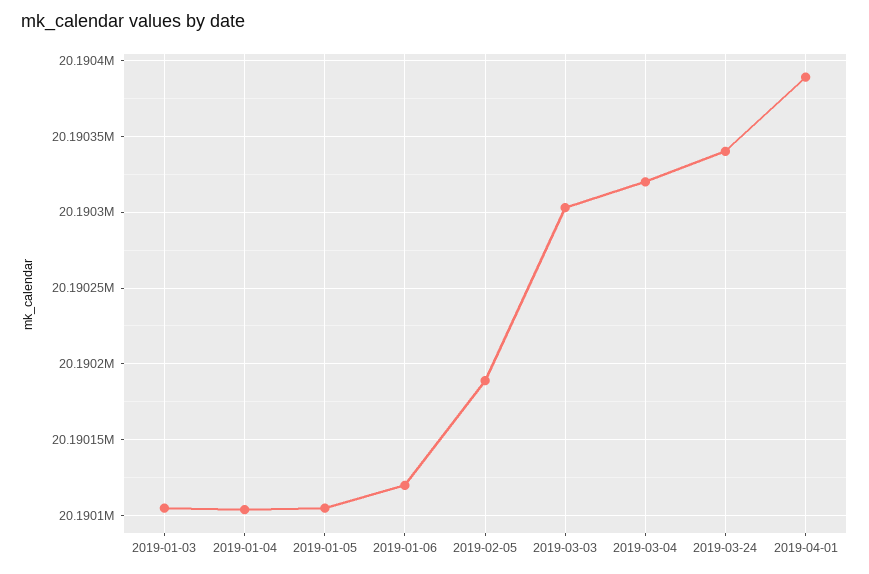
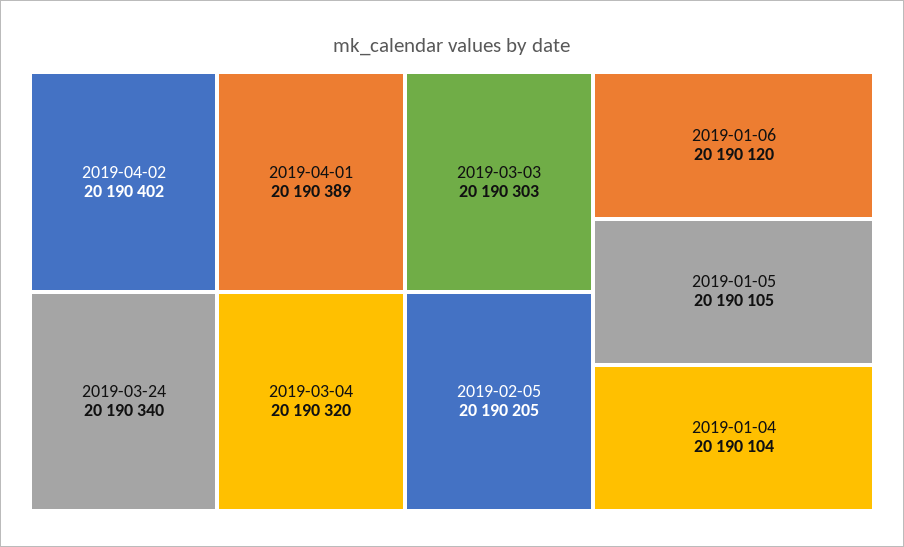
2019-01-03: 20190105 -> none
2019-02-05: 20190190 -> 20190205
2019-04-02: none -> 20190402

